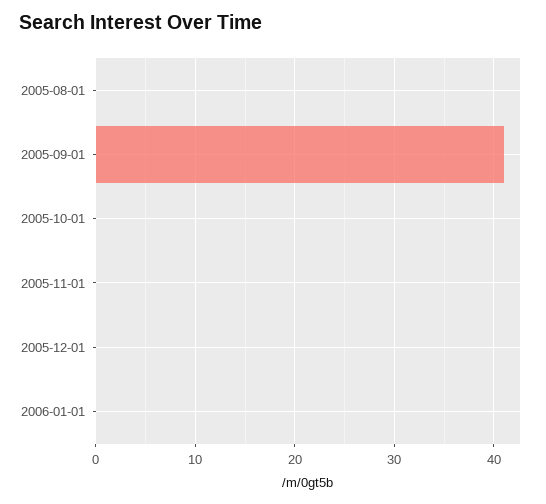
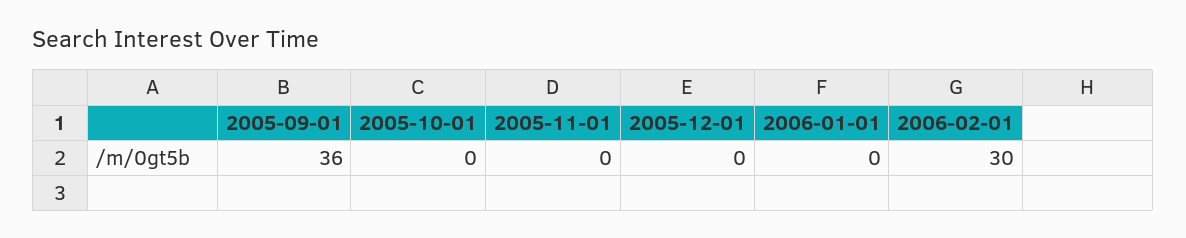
2005-08-01: 0 -> none
2005-09-01: 41 -> 36
2006-02-01: none -> 30

